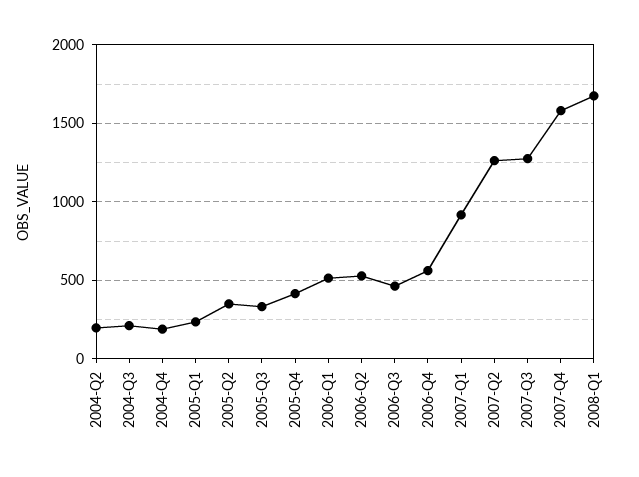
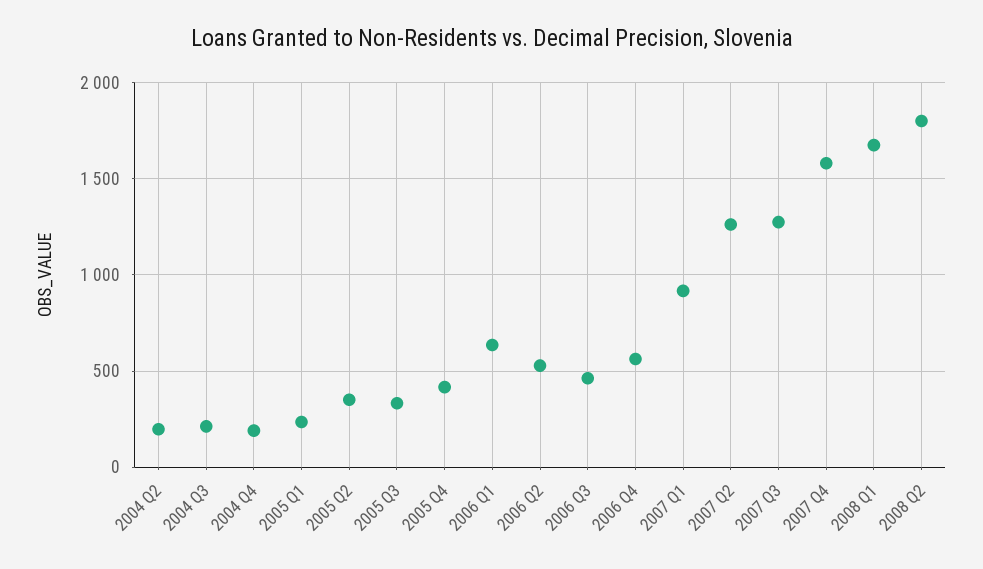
2006-Q1: 500 -> 650
2008 Q2: none -> 1800

